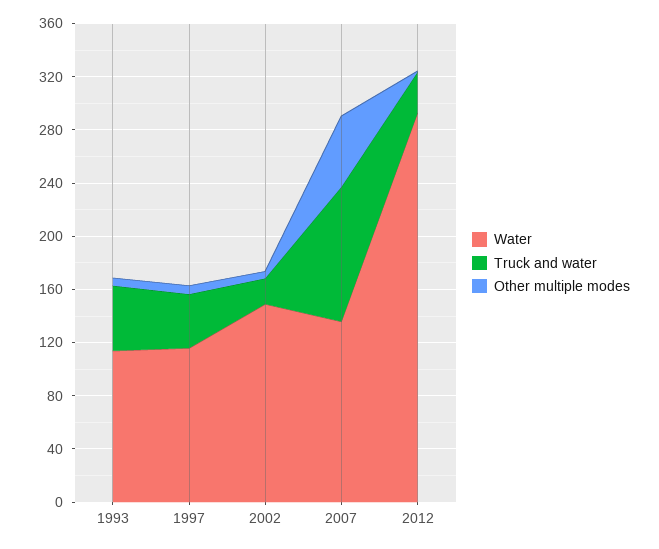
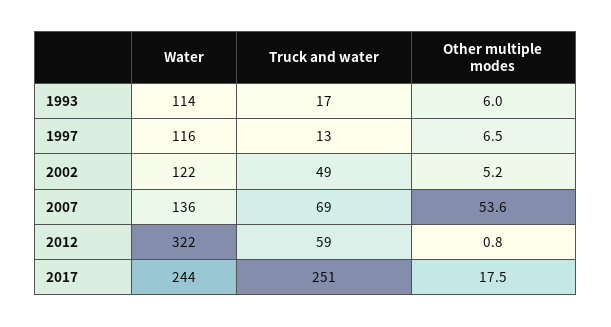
Truck and water, 1993: 50 -> 17
Truck and water, 1997: 40 -> 13
Water, 2002: 150 -> 122
Truck and water, 2002: 20 -> 49
Truck and water, 2007: 100 -> 69
Water, 2012: 290 -> 322
Truck and water, 2012: 30 -> 59
Water, 2017: none -> 244
Truck and water, 2017: none -> 251
Other multiple modes, 2017: none -> 17.5

